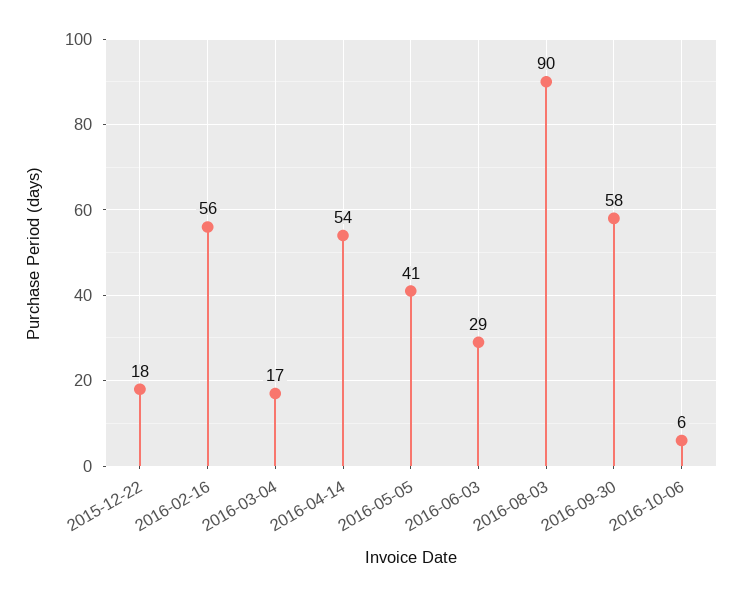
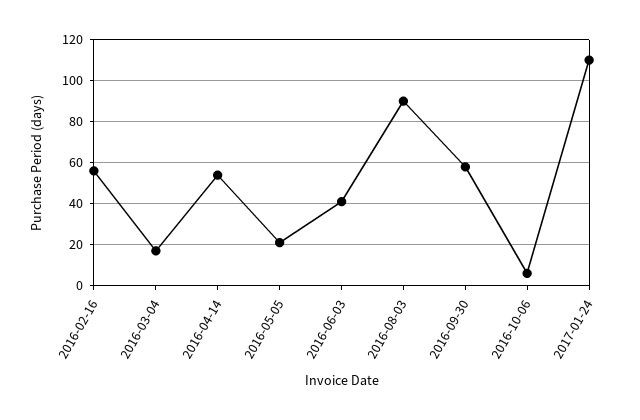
2015-12-22: 18 -> none
2016-05-05: 41 -> 20
2016-06-03: 29 -> 40
2017-01-24: none -> 110

